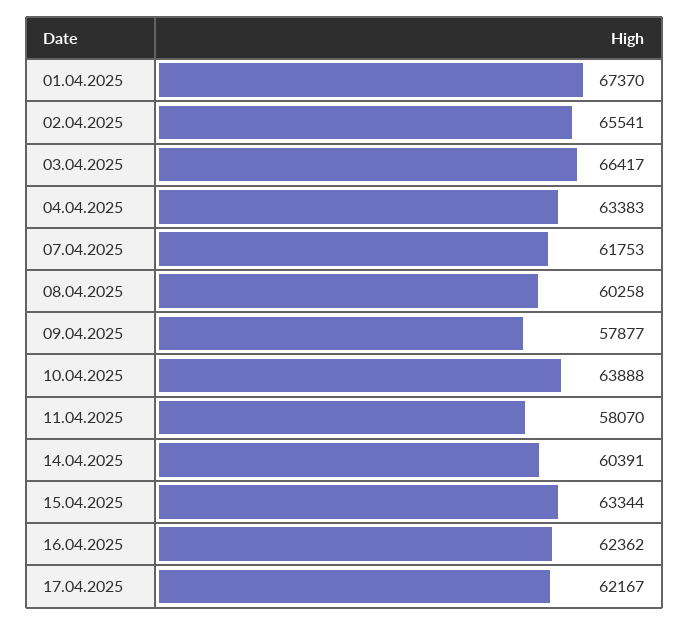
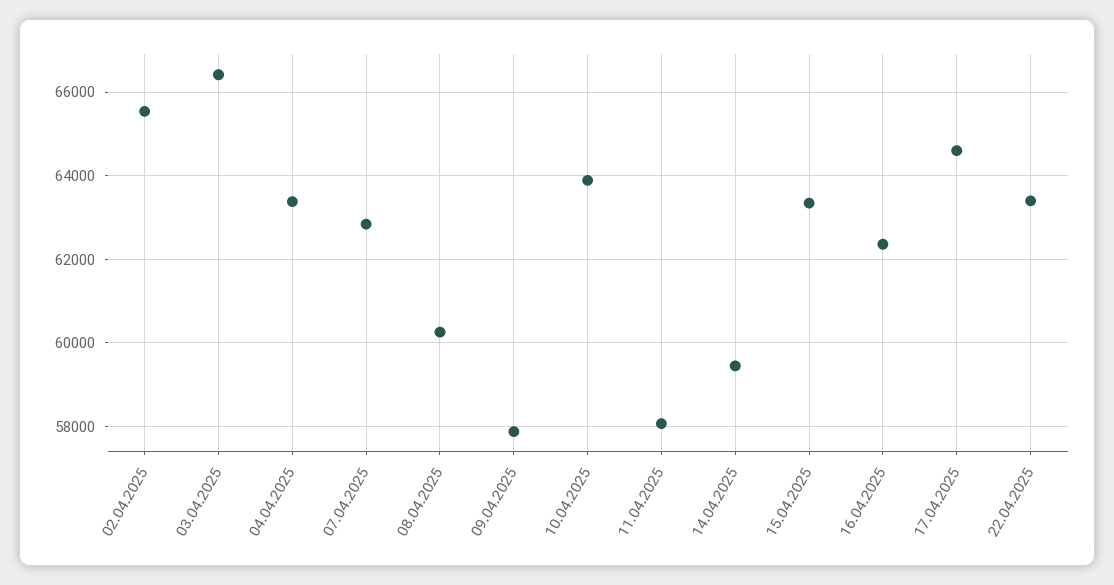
01.04.2025: 67370 -> none
07.04.2025: 61753 -> 62800
14.04.2025: 60391 -> 59400
17.04.2025: 62167 -> 64600
22.04.2025: none -> 63400

